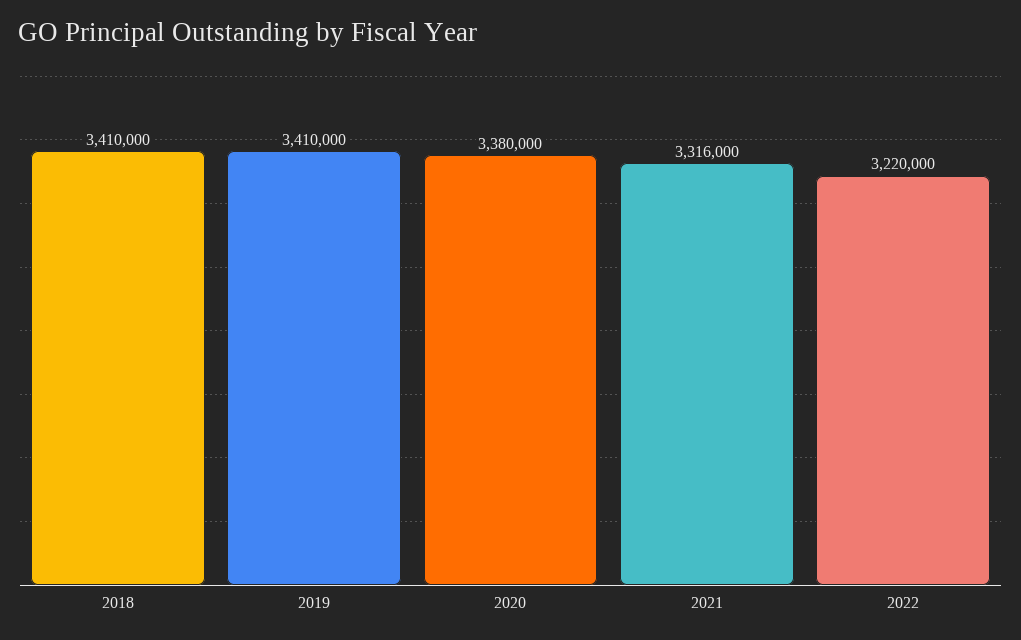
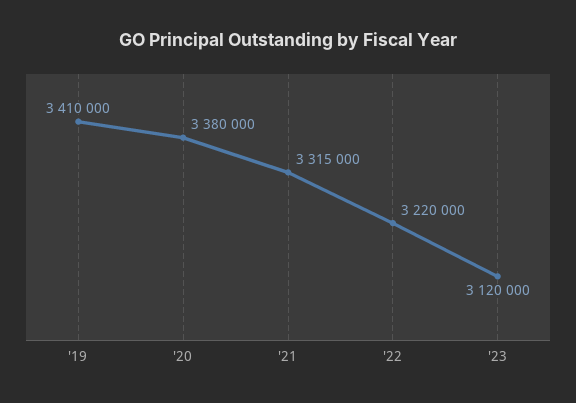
2018: 3410000 -> none
2021: 3316000 -> 3315000
'23: none -> 3120000

